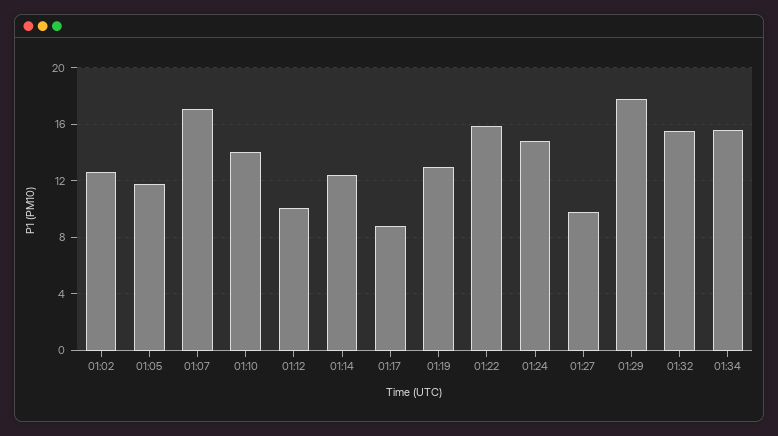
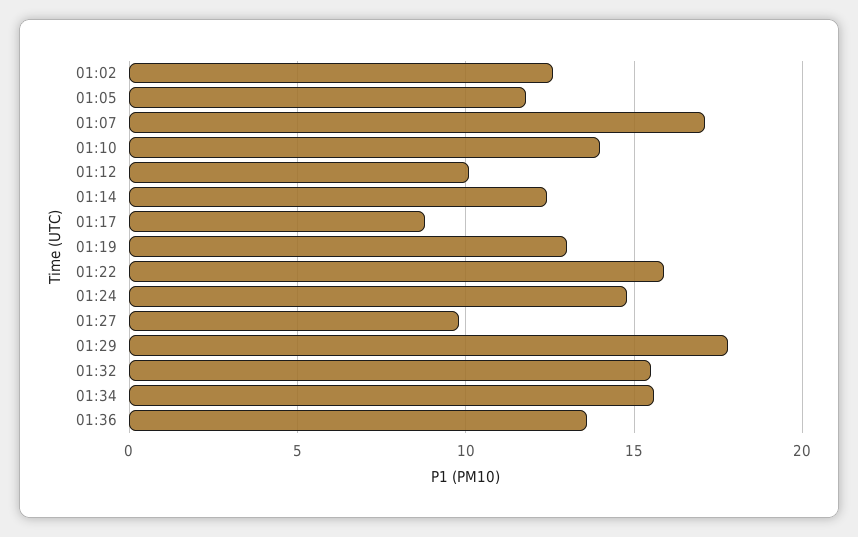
01:36: none -> 13.5

